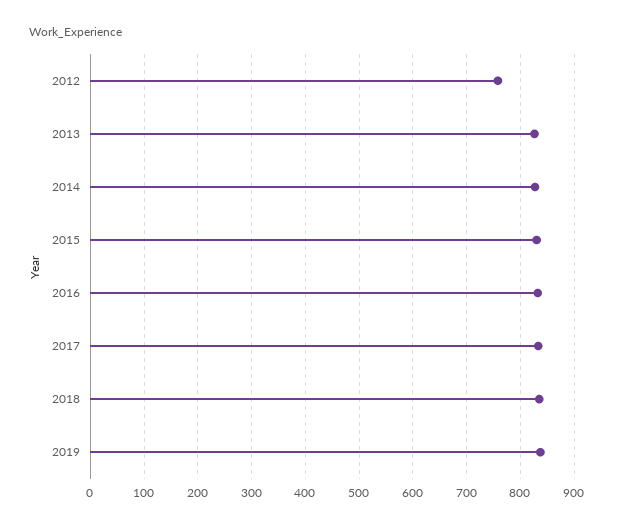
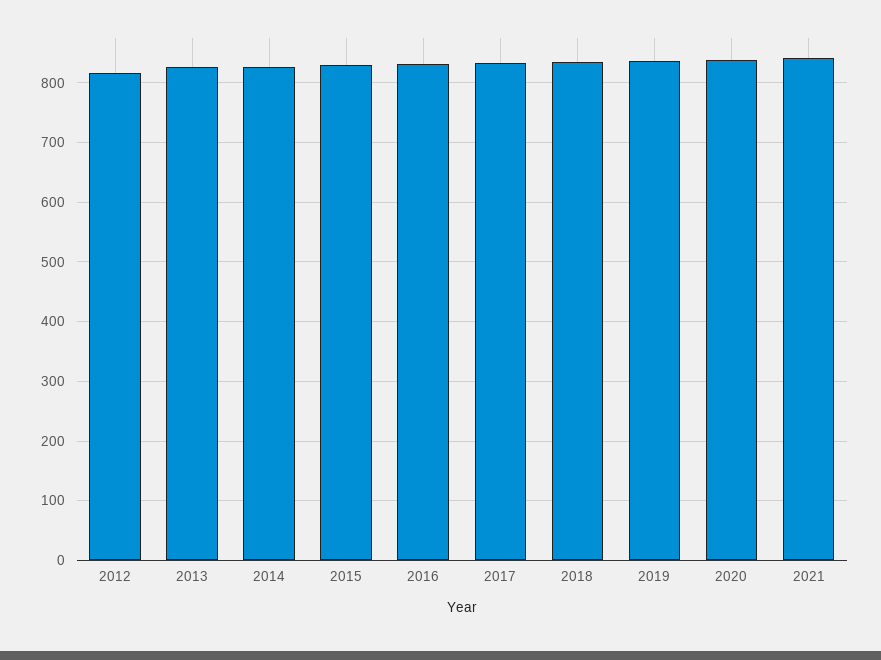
2012: 760 -> 820
2020: none -> 840
2021: none -> 840

